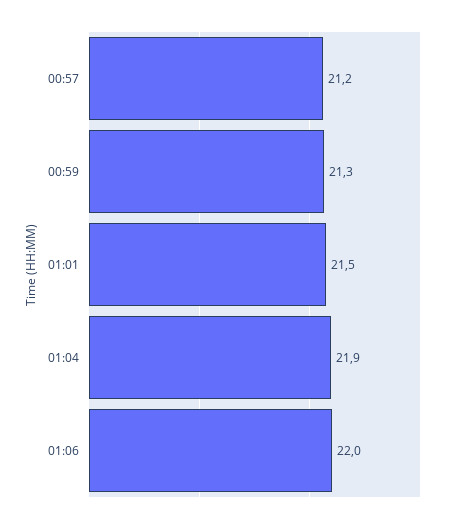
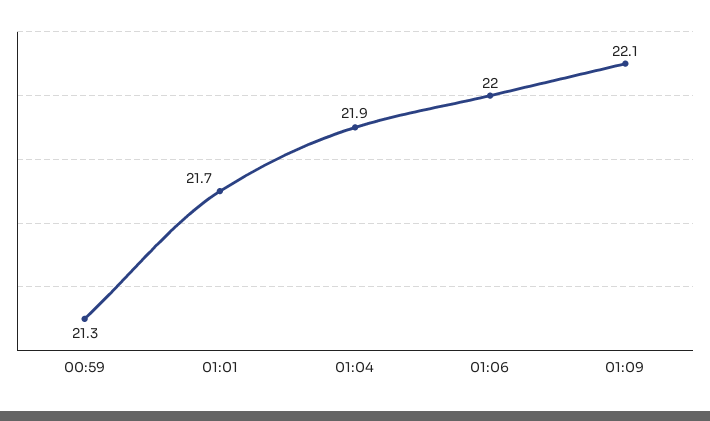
00:57: 21.2 -> none
01:01: 21.5 -> 21.7
01:09: none -> 22.1

